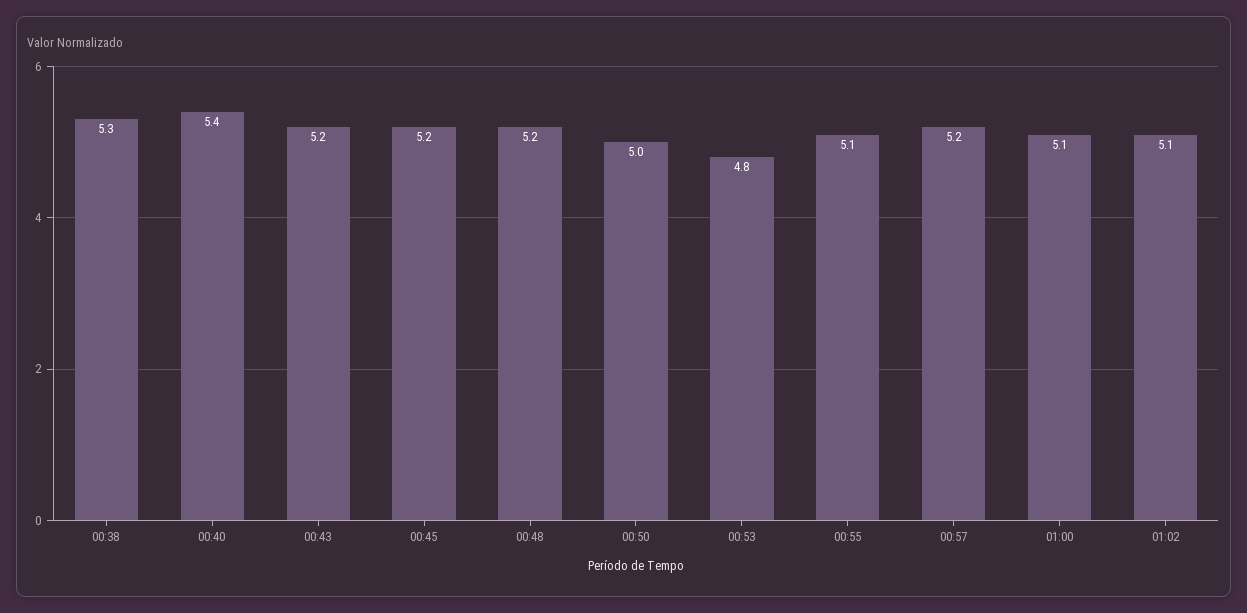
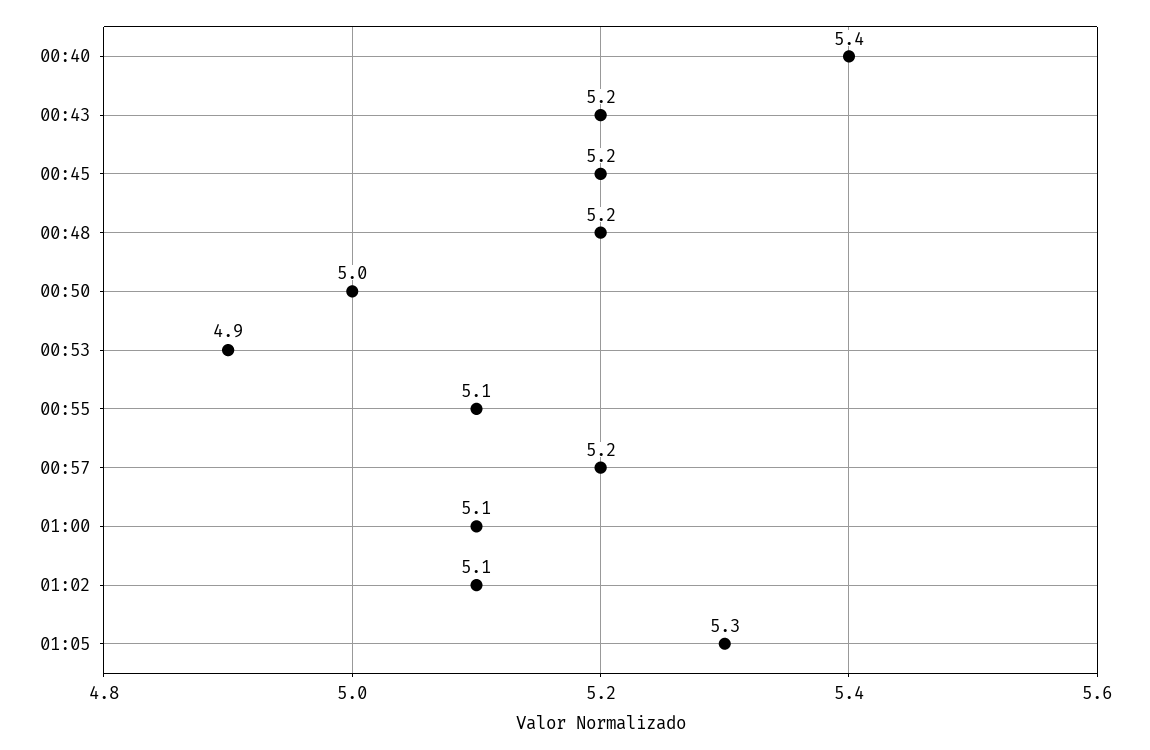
00:38: 5.3 -> none
00:53: 4.8 -> 4.9
01:05: none -> 5.3

